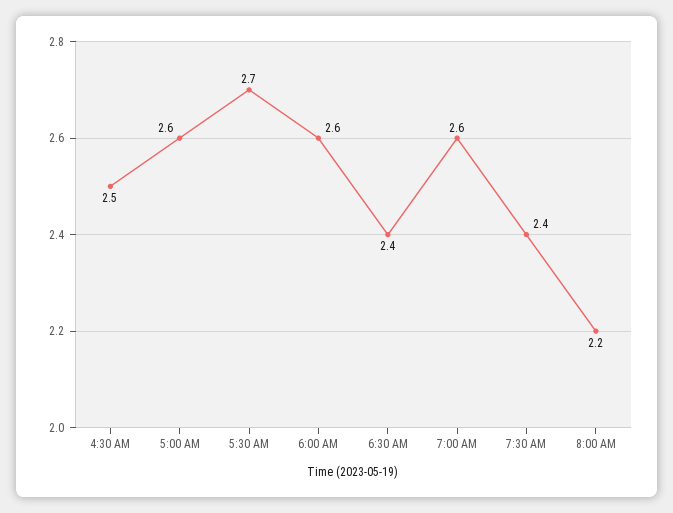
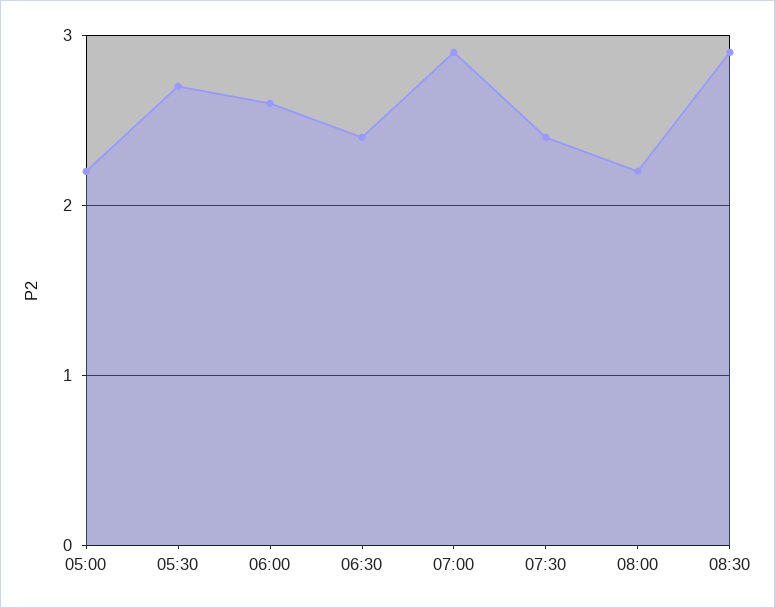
4:30 AM: 2.5 -> none
5:00 AM: 2.6 -> 2.2
7:00 AM: 2.6 -> 2.9
08:30: none -> 2.9

